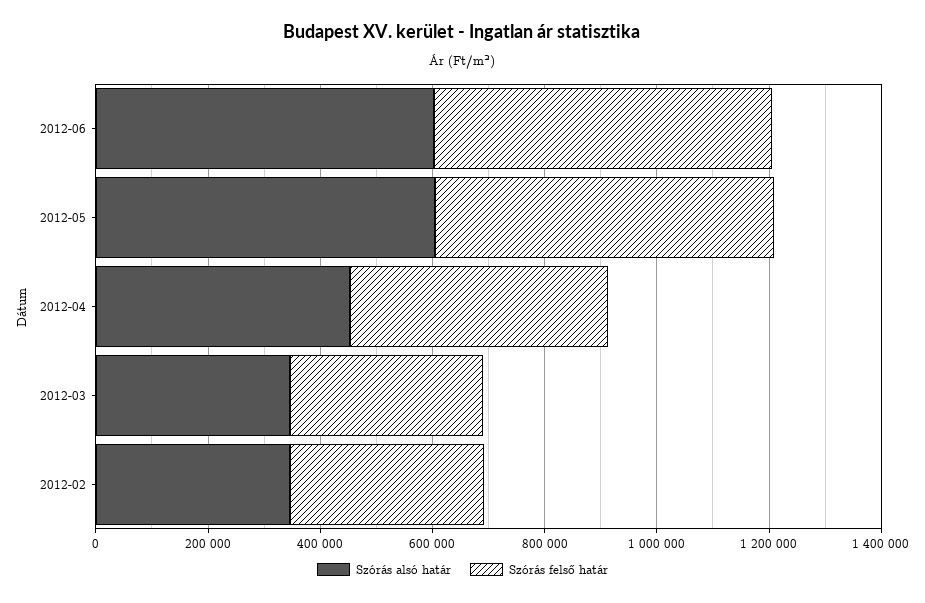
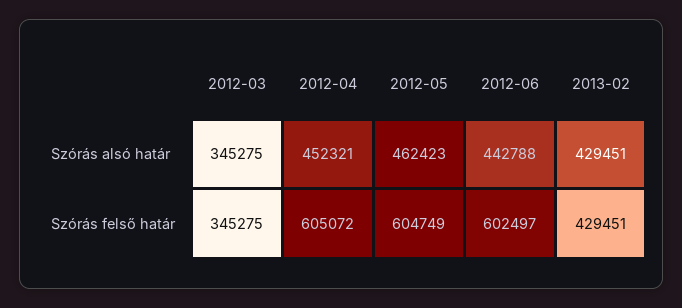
Szórás alsó határ, 2012-06: 600000 -> 442788
Szórás alsó határ, 2012-05: 600000 -> 462423
Szórás felső határ, 2012-04: 450000 -> 605072
Szórás alsó határ, 2012-02: 350000 -> none
Szórás felső határ, 2012-02: 350000 -> none
Szórás alsó határ, 2013-02: none -> 429451
Szórás felső határ, 2013-02: none -> 429451

